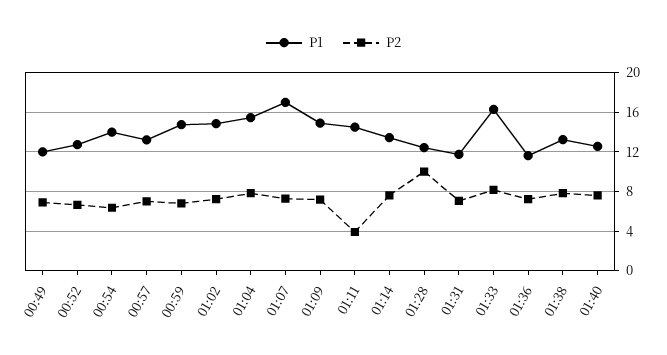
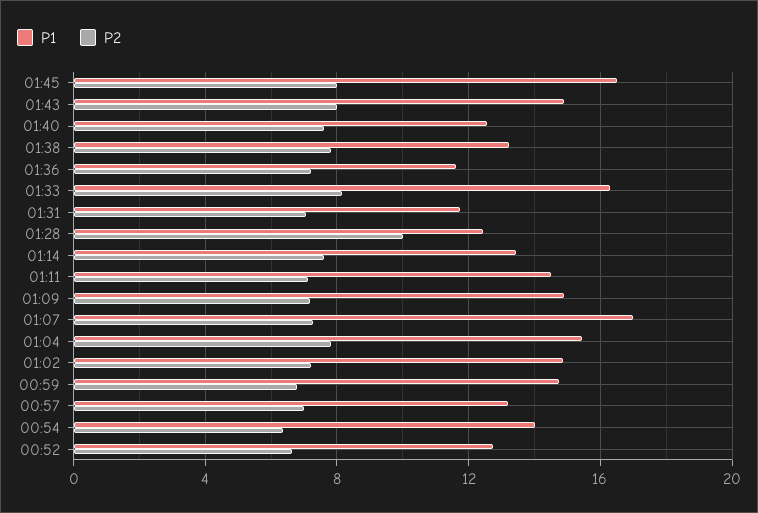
P1, 00:49: 12 -> none
P2, 00:49: 7 -> none
P2, 01:11: 4 -> 7
P1, 01:45: none -> 16.5
P2, 01:45: none -> 8
P1, 01:43: none -> 15
P2, 01:43: none -> 8

